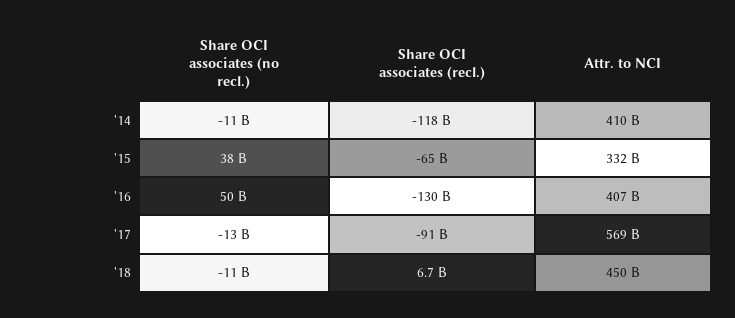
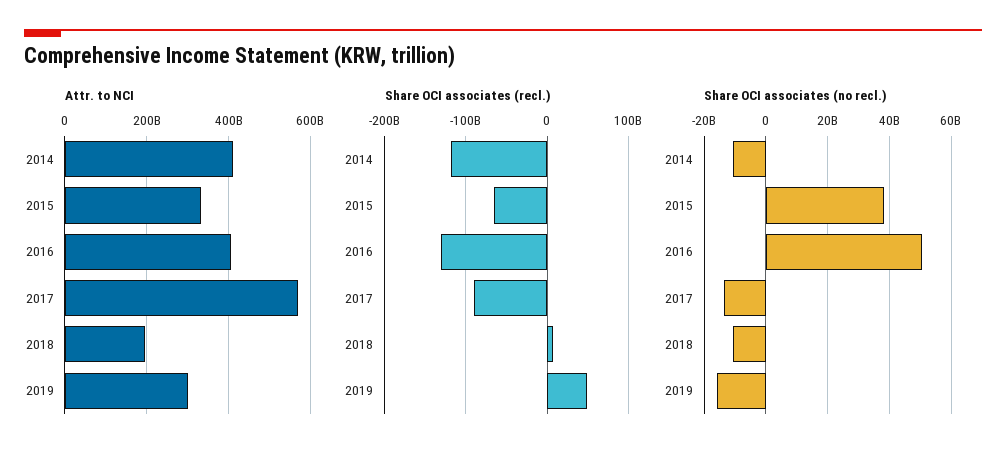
Attr. to NCI, '18: 450000000000 -> 200000000000
Attr. to NCI, 2019: none -> 300000000000
Share OCI associates (recl.), 2019: none -> 50000000000
Share OCI associates (no recl.), 2019: none -> -16000000000

